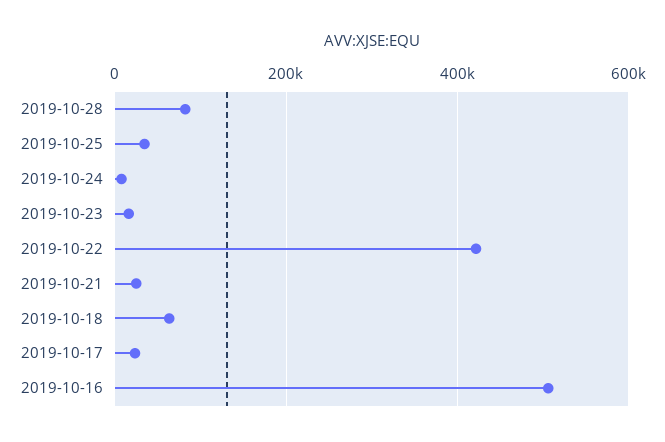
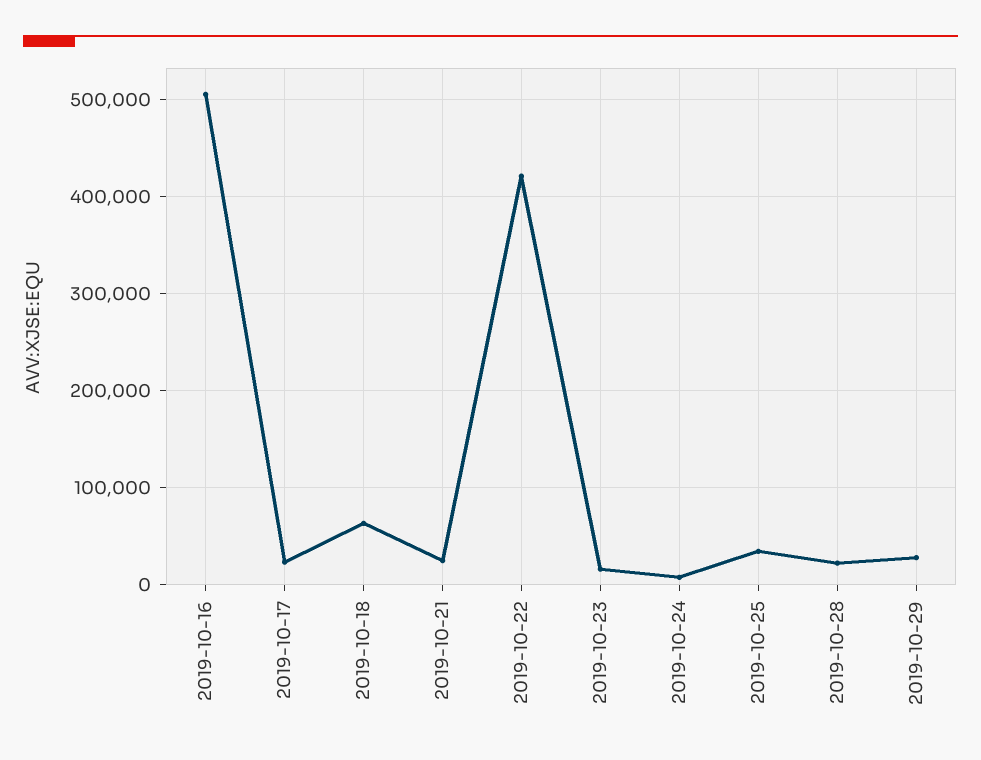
2019-10-28: 80000 -> 20000
2019-10-29: none -> 30000

